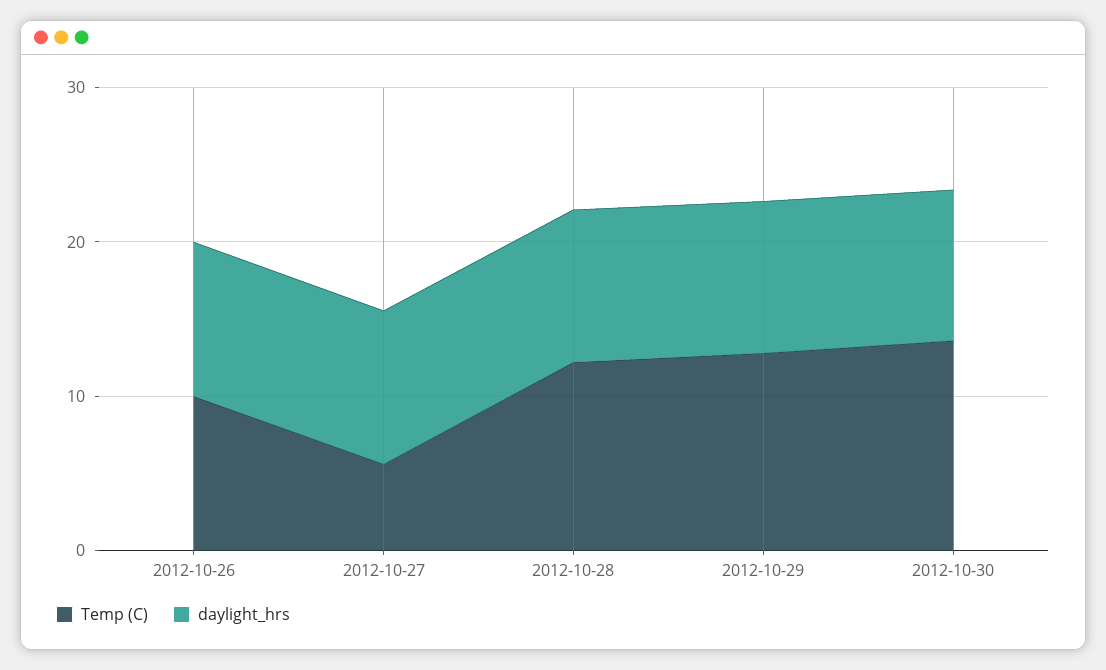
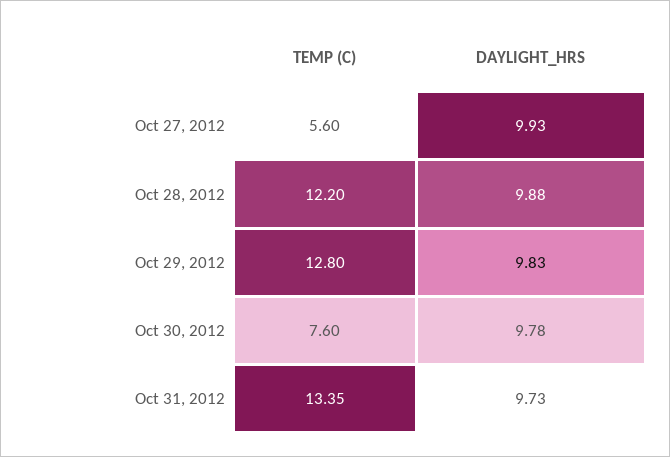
Temp (C), 2012-10-26: 10 -> none
daylight_hrs, 2012-10-26: 10 -> none
Temp (C), 2012-10-30: 14 -> 7.6
Temp (C), Oct 31, 2012: none -> 13.35
daylight_hrs, Oct 31, 2012: none -> 9.73

